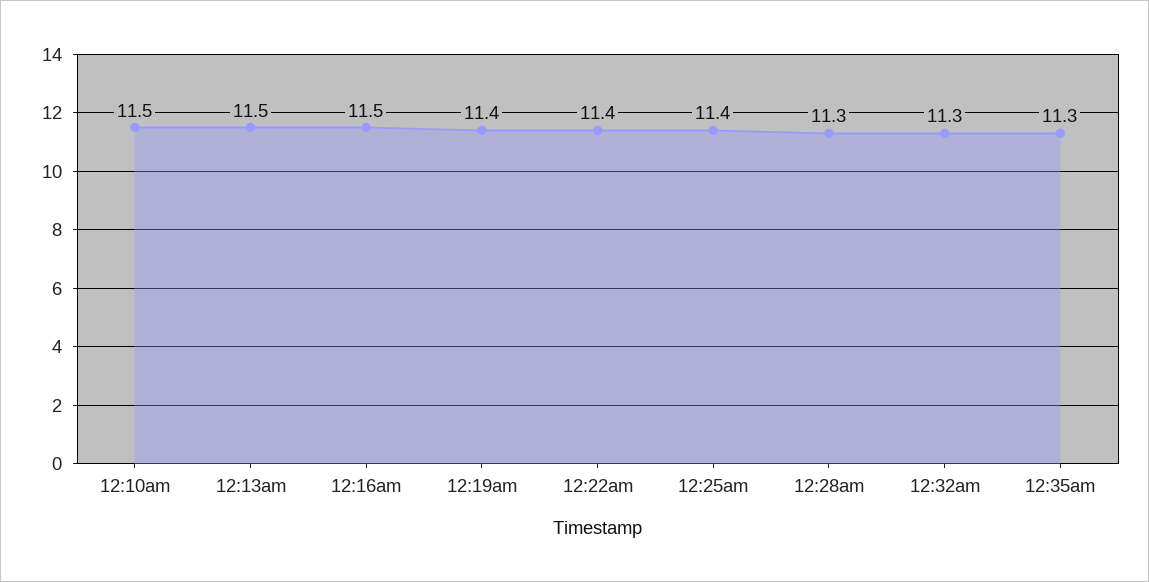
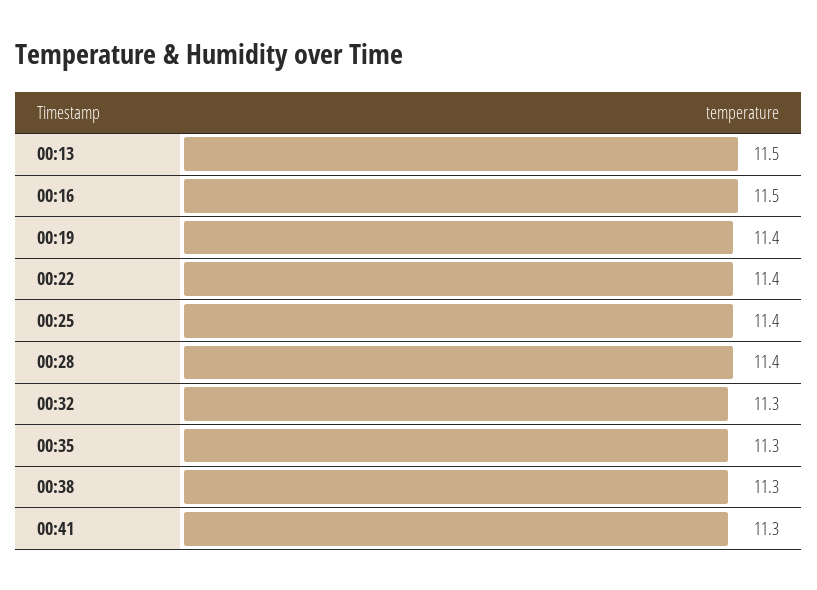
12:10am: 11.5 -> none
12:28am: 11.3 -> 11.4
00:38: none -> 11.3
00:41: none -> 11.3

